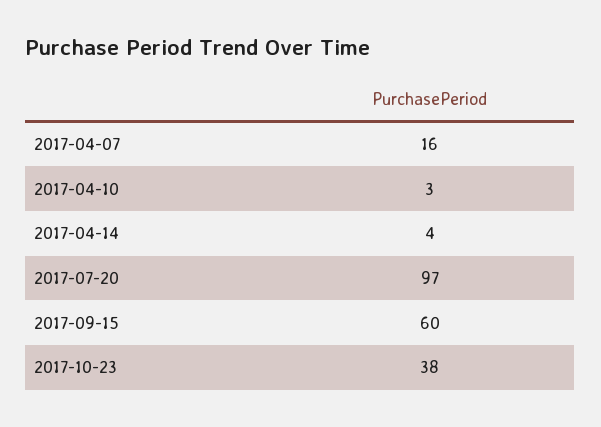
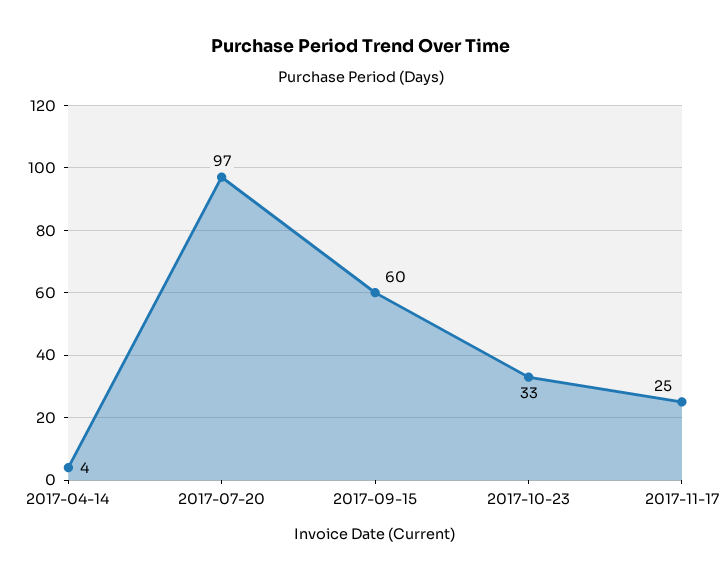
2017-04-07: 16 -> none
2017-04-10: 3 -> none
2017-10-23: 38 -> 33
2017-11-17: none -> 25

